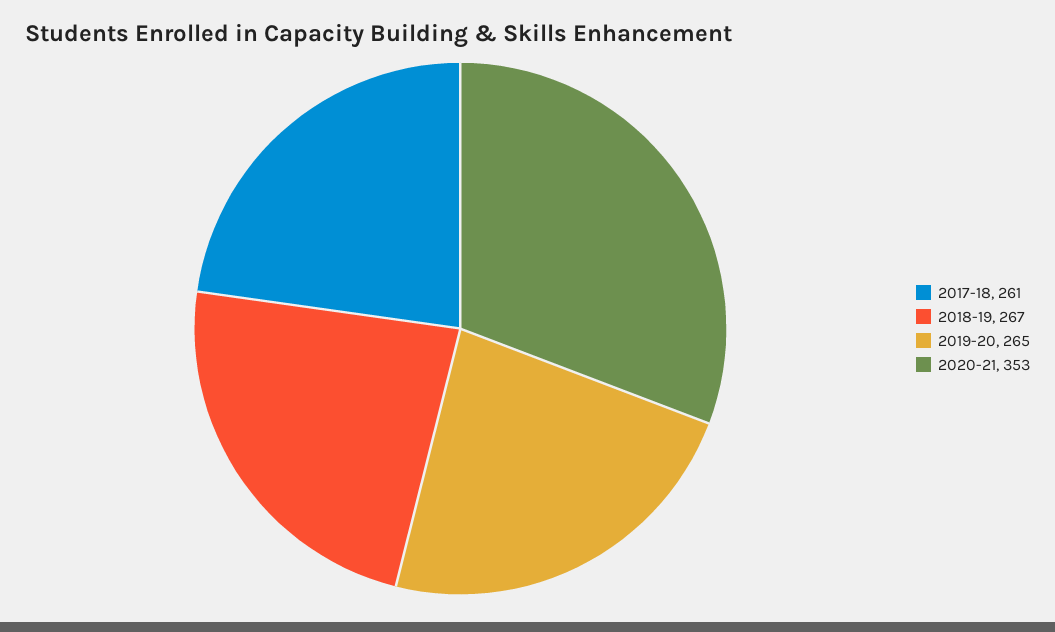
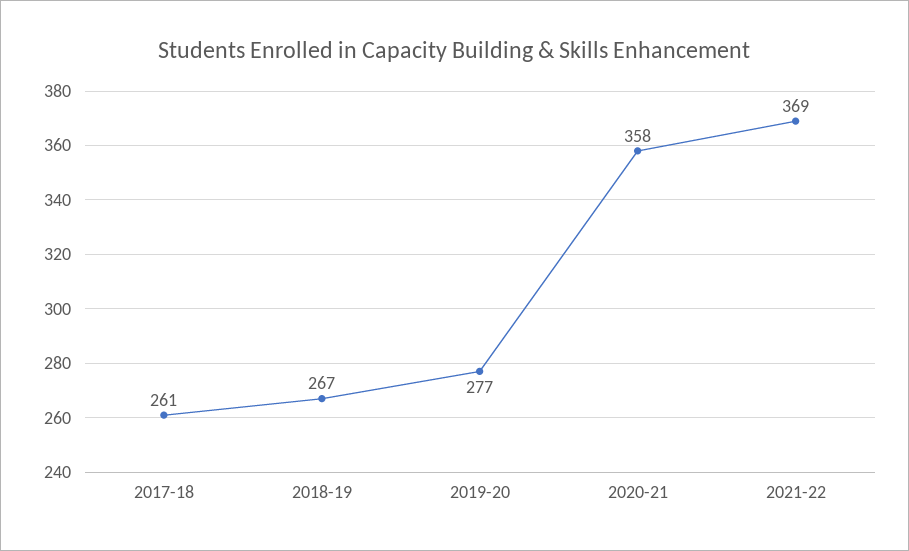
2019-20: 265 -> 277
2020-21: 353 -> 358
2021-22: none -> 369

